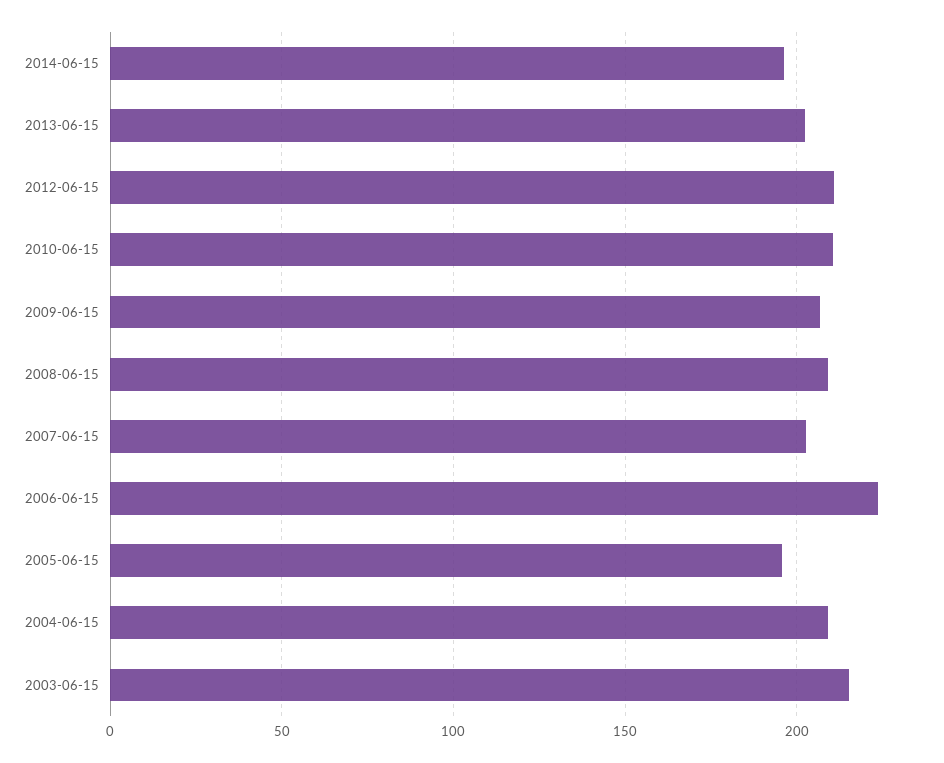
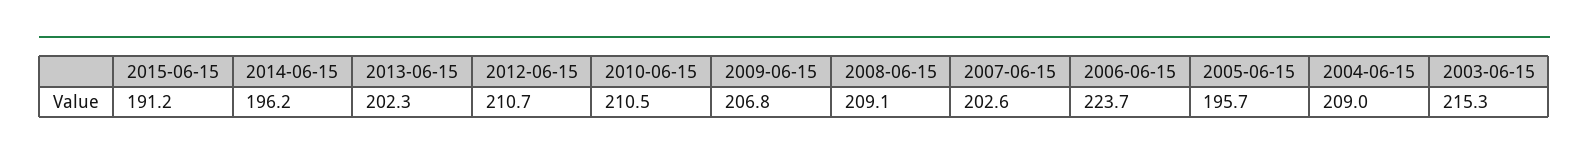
2015-06-15: none -> 191.2

